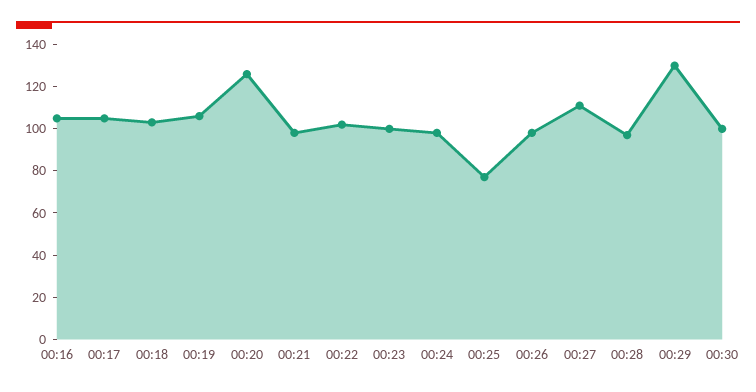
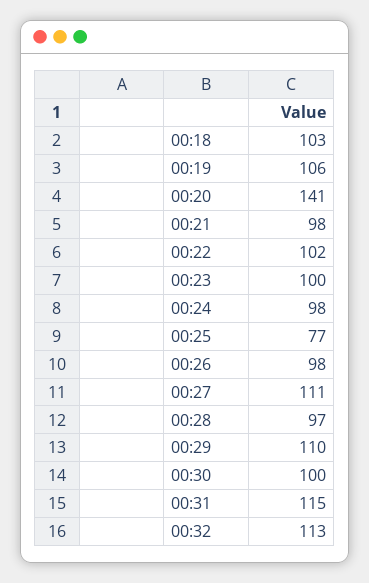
00:16: 105 -> none
00:17: 105 -> none
00:20: 125 -> 141
00:29: 130 -> 110
00:31: none -> 115
00:32: none -> 113

